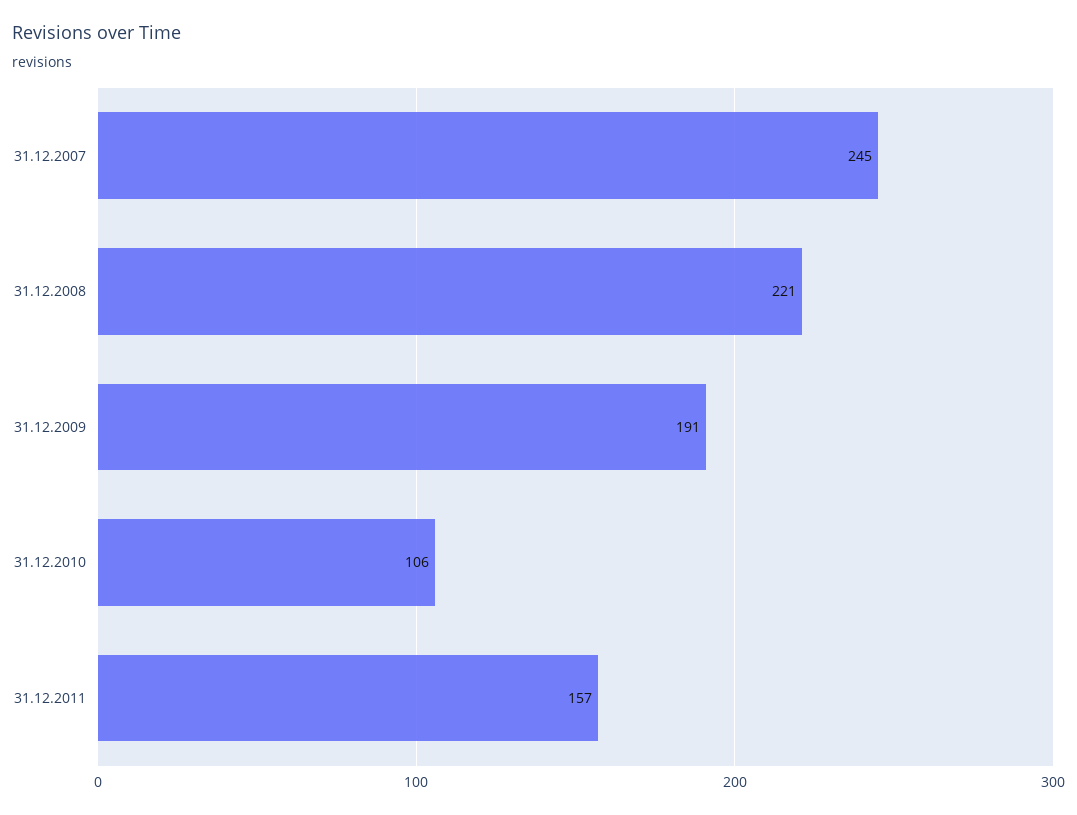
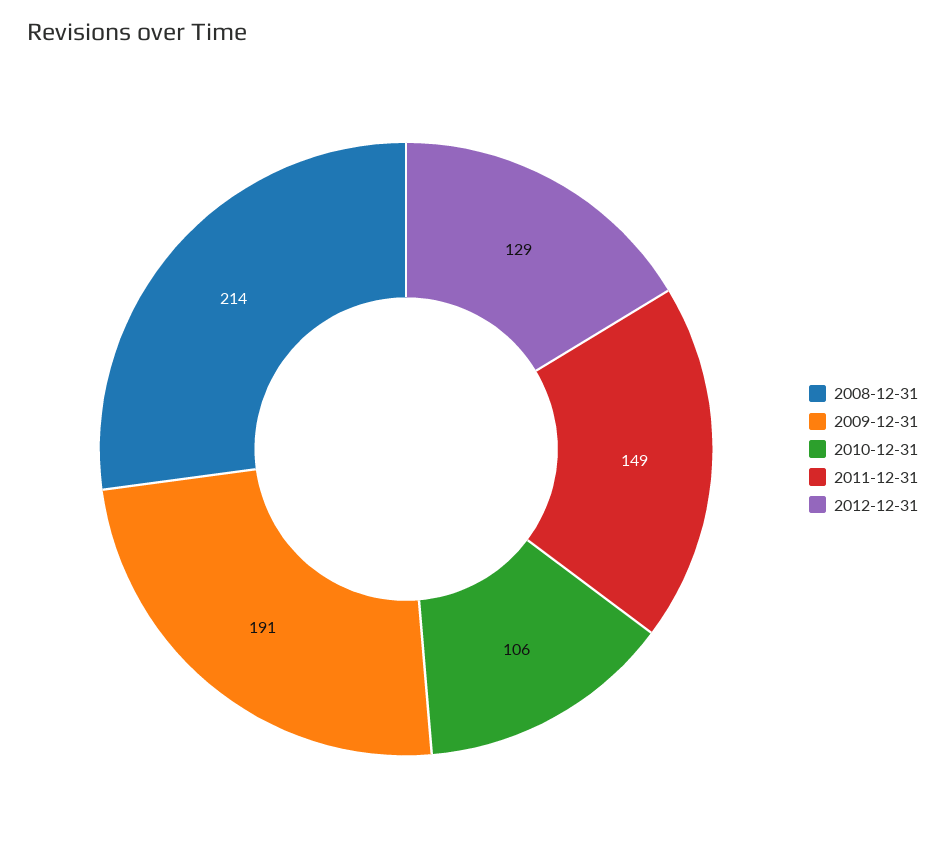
31.12.2007: 245 -> none
31.12.2008: 221 -> 214
31.12.2011: 157 -> 149
2012-12-31: none -> 129

